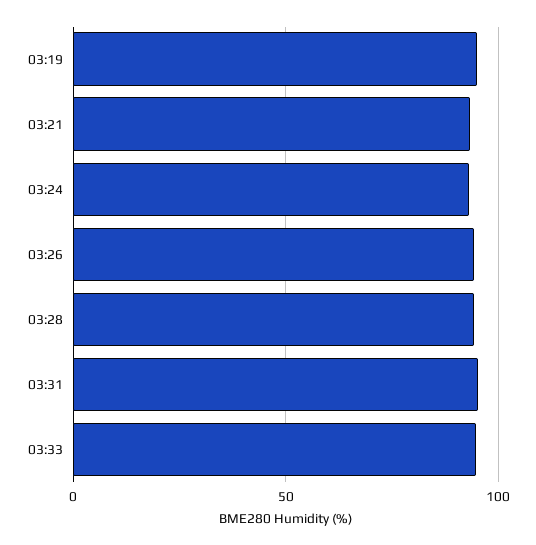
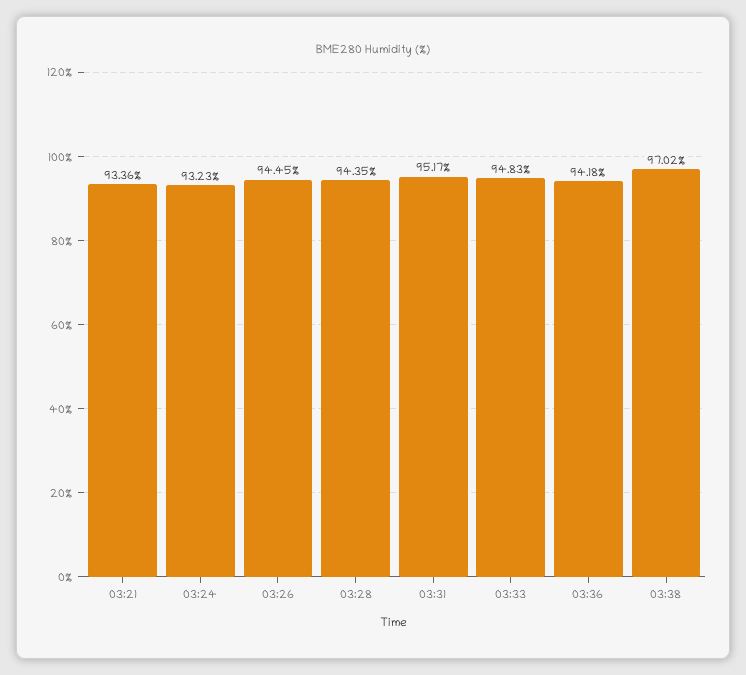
03:19: 95 -> none
03:36: none -> 94.18
03:38: none -> 97.02

